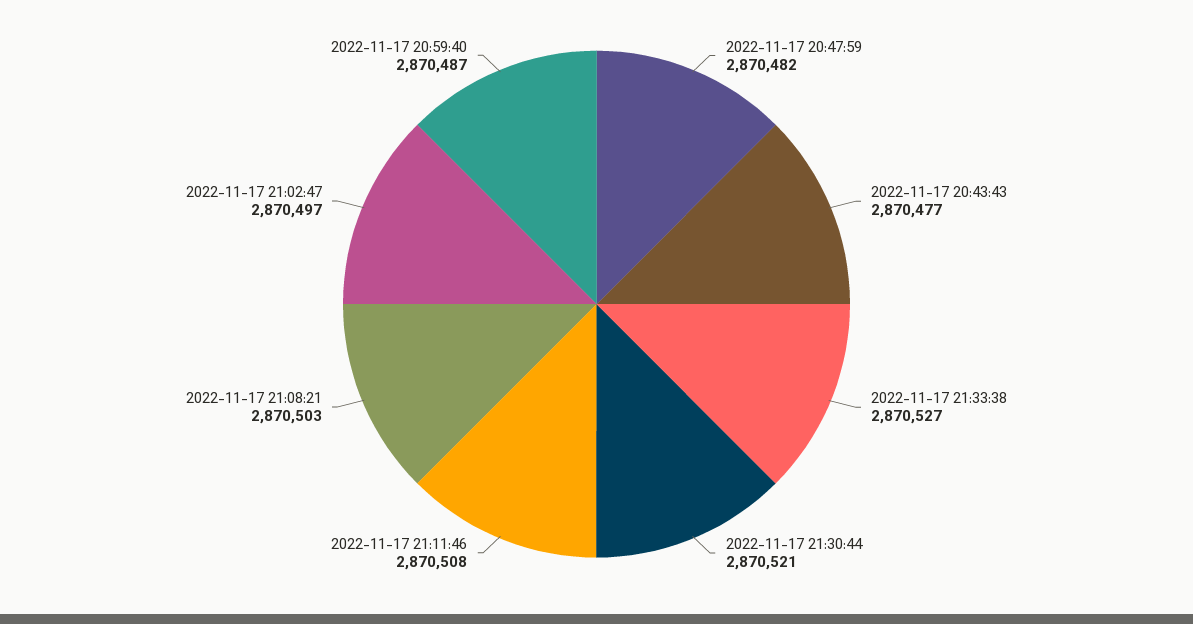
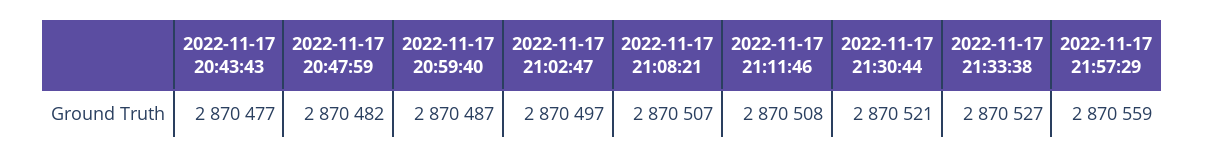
2022-11-17 21:08:21: 2870503 -> 2870507
2022-11-17 21:57:29: none -> 2870559

